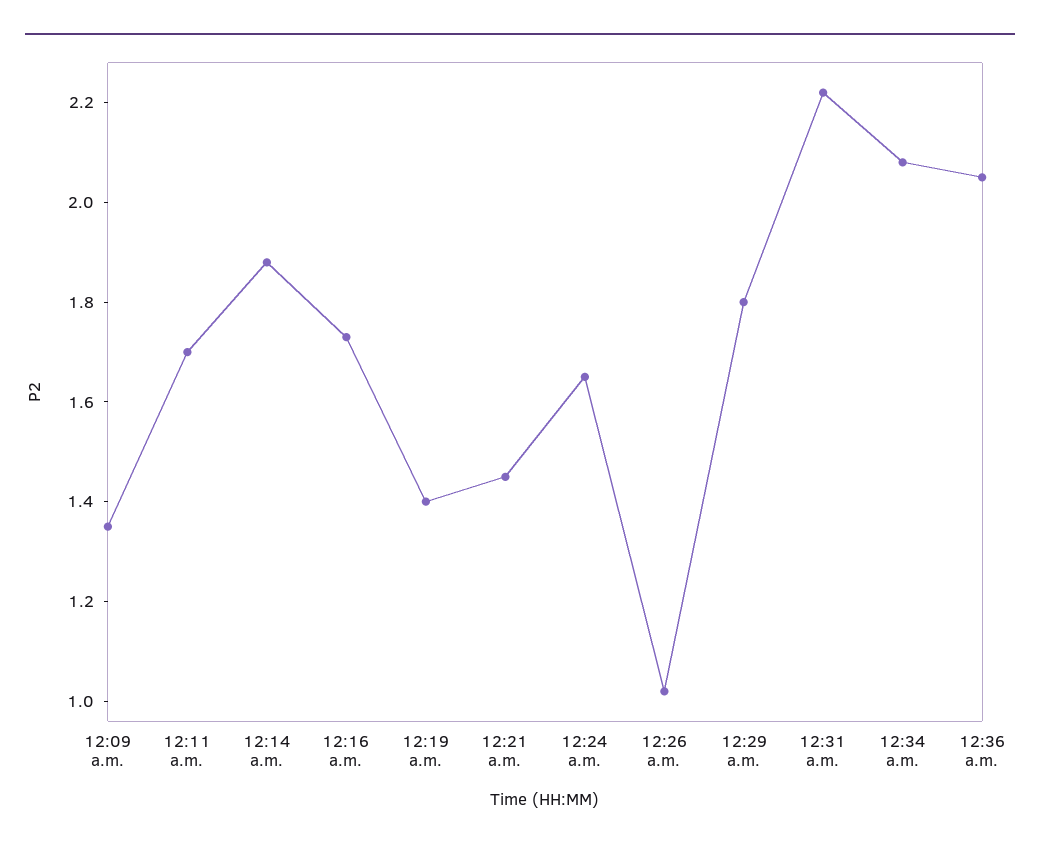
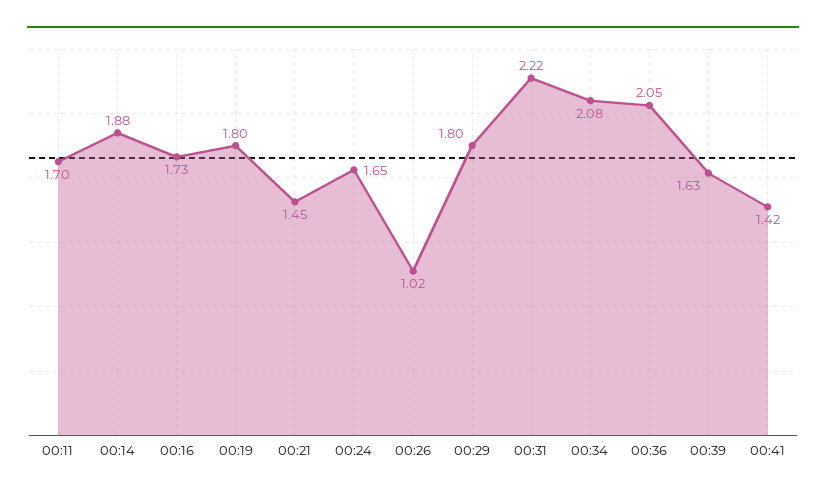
12:09 a.m.: 1.35 -> none
12:19 a.m.: 1.4 -> 1.8
00:39: none -> 1.63
00:41: none -> 1.42

